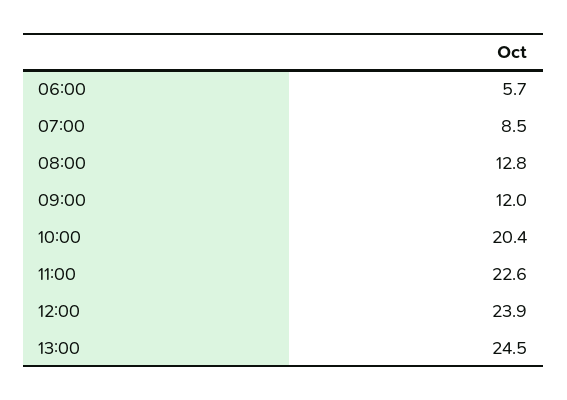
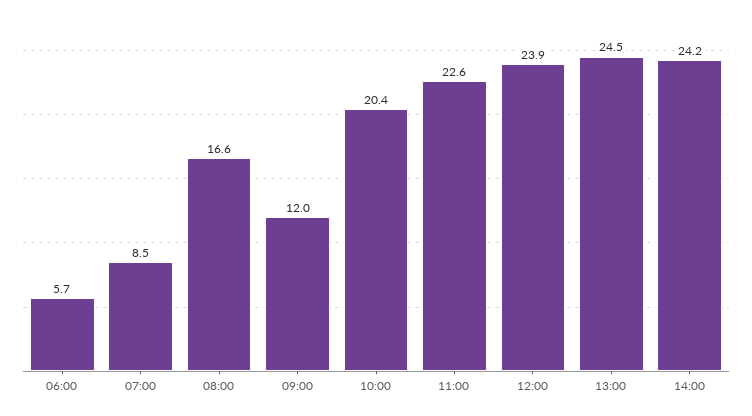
08:00: 12.8 -> 16.6
14:00: none -> 24.2

